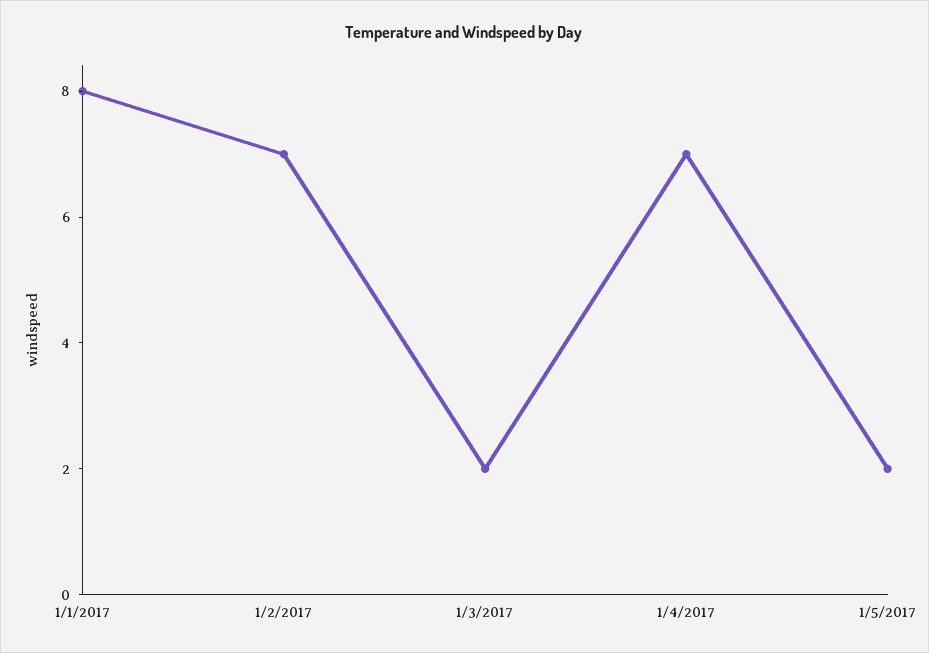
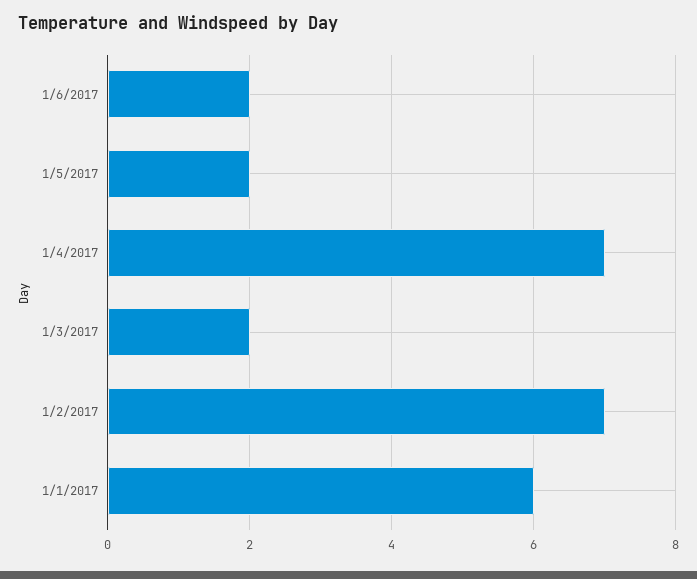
1/1/2017: 8 -> 6
1/6/2017: none -> 2

